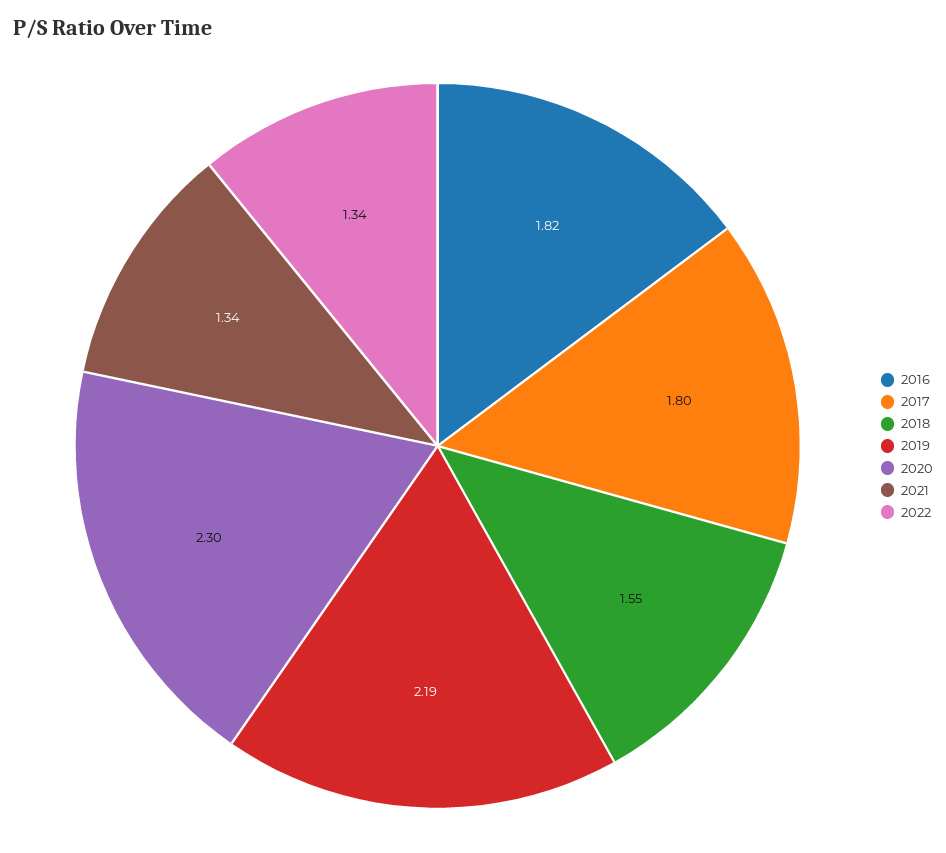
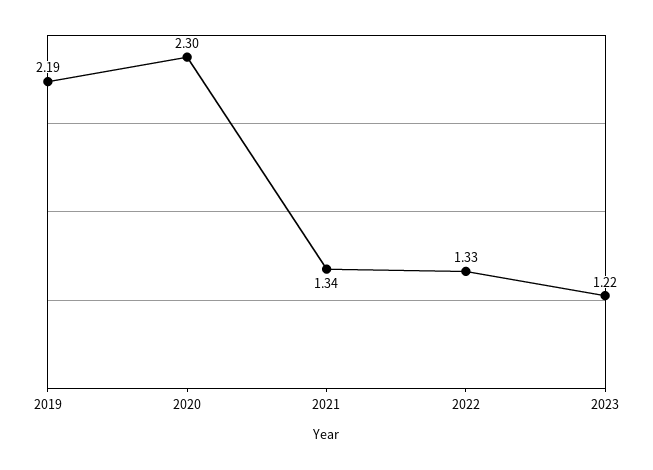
2016: 1.82 -> none
2017: 1.8 -> none
2018: 1.55 -> none
2022: 1.34 -> 1.33
2023: none -> 1.22

